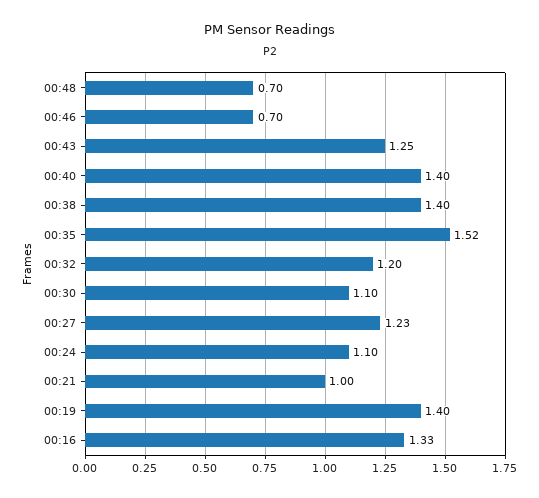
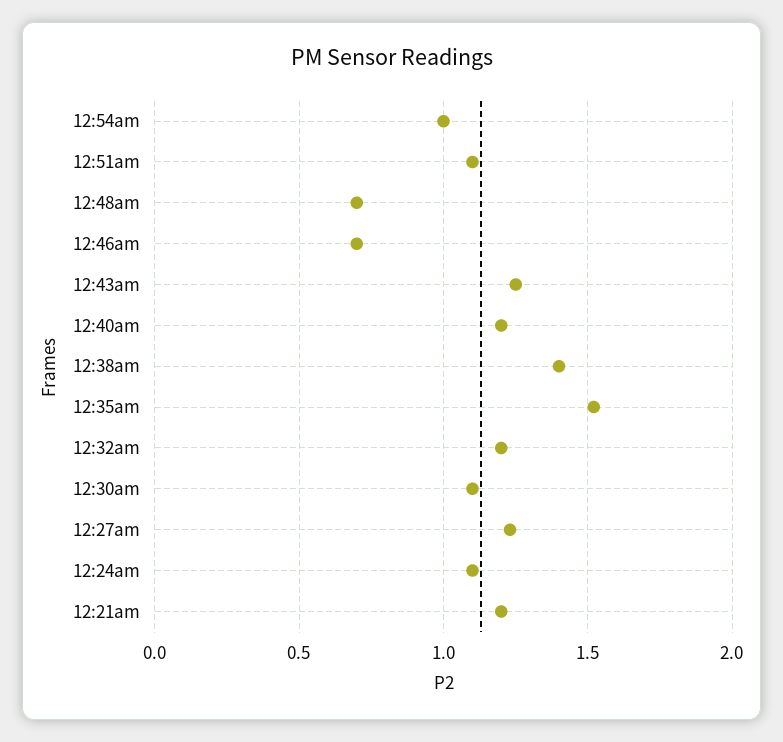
00:40: 1.4 -> 1.2
00:21: 1 -> 1.2
00:19: 1.4 -> none
00:16: 1.33 -> none
12:54am: none -> 1
12:51am: none -> 1.1

